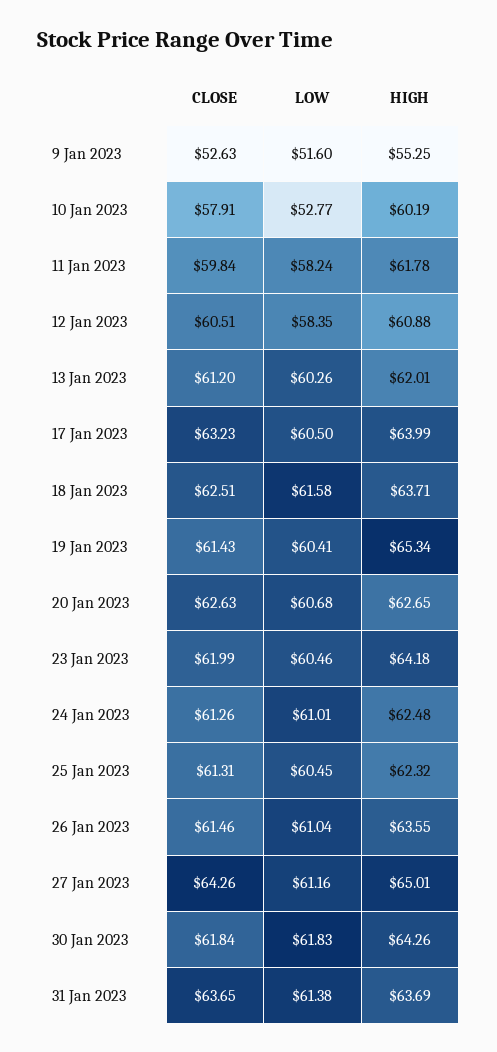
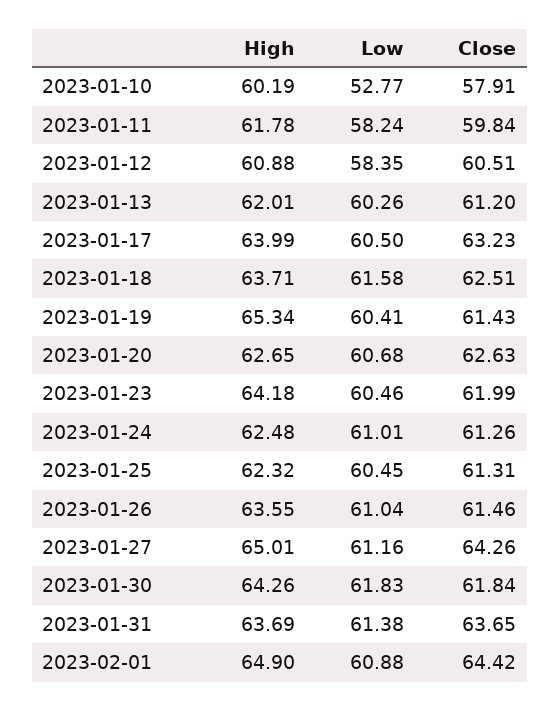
CLOSE, 9 Jan 2023: 52.63 -> none
LOW, 9 Jan 2023: 51.6 -> none
HIGH, 9 Jan 2023: 55.25 -> none
HIGH, 2023-02-01: none -> 64.9
LOW, 2023-02-01: none -> 60.88
CLOSE, 2023-02-01: none -> 64.42

